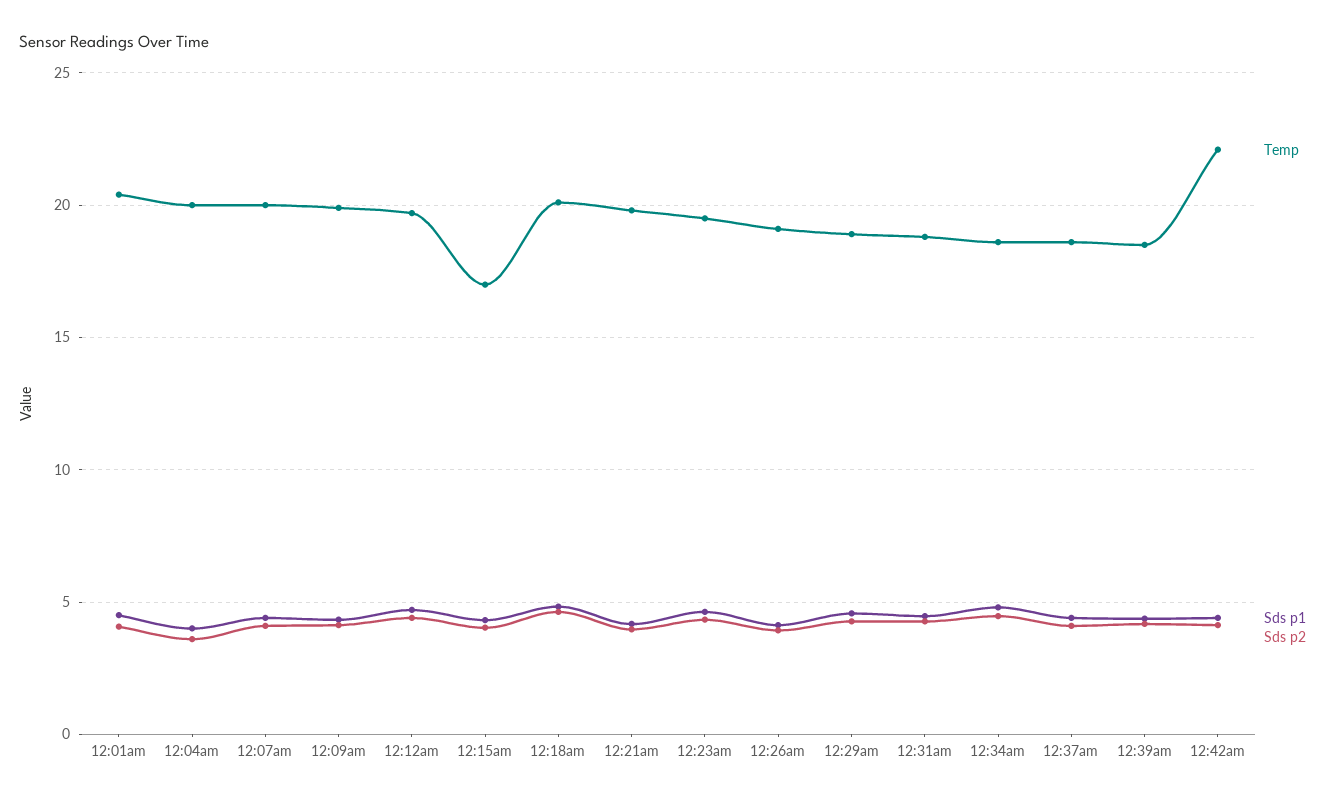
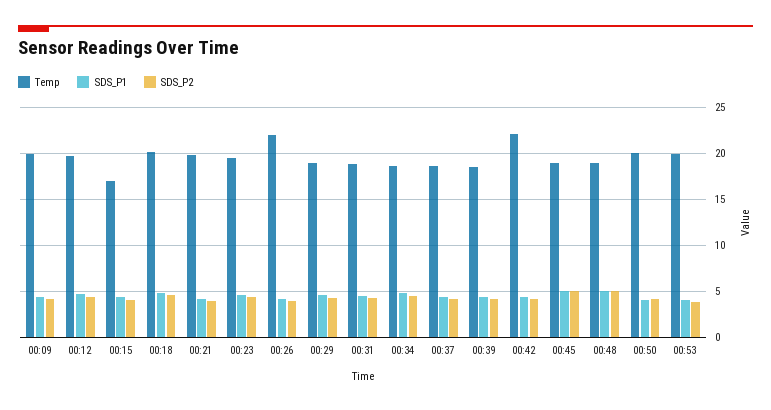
Temp, 12:01am: 20.5 -> none
Sds p1, 12:01am: 4.5 -> none
Sds p2, 12:01am: 4 -> none
Temp, 12:04am: 20 -> none
Sds p1, 12:04am: 4 -> none
Sds p2, 12:04am: 3.5 -> none
Temp, 12:07am: 20 -> none
Sds p1, 12:07am: 4.5 -> none
Sds p2, 12:07am: 4 -> none
Temp, 12:26am: 19 -> 22
Temp, 00:45: none -> 19
Sds p1, 00:45: none -> 5
Sds p2, 00:45: none -> 5
Temp, 00:48: none -> 19
Sds p1, 00:48: none -> 5
Sds p2, 00:48: none -> 5
Temp, 00:50: none -> 20
Sds p1, 00:50: none -> 4
Sds p2, 00:50: none -> 4
Temp, 00:53: none -> 20
Sds p1, 00:53: none -> 4
Sds p2, 00:53: none -> 4

